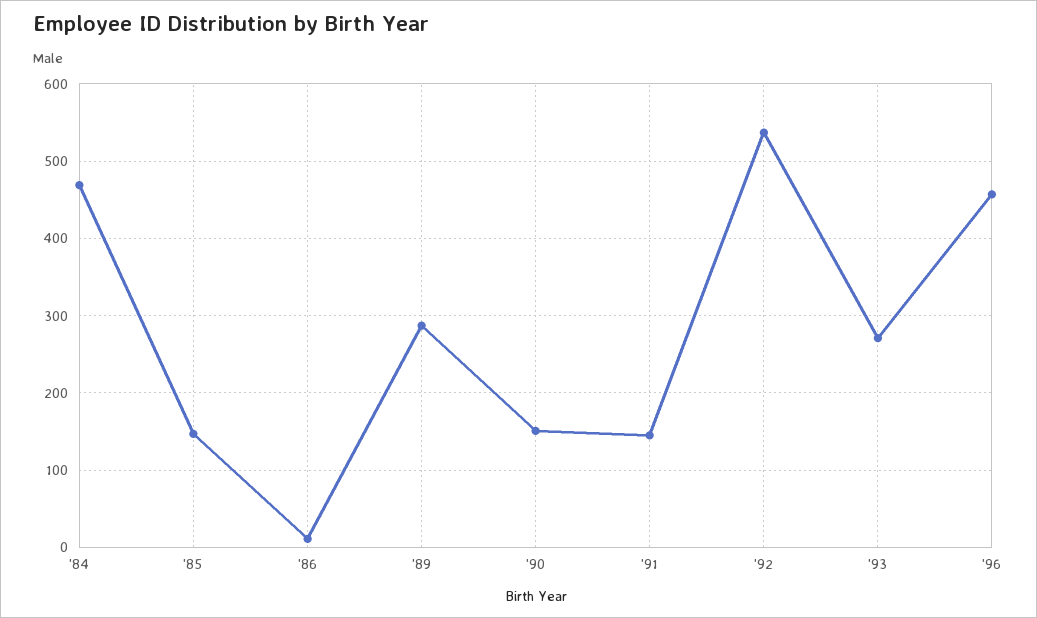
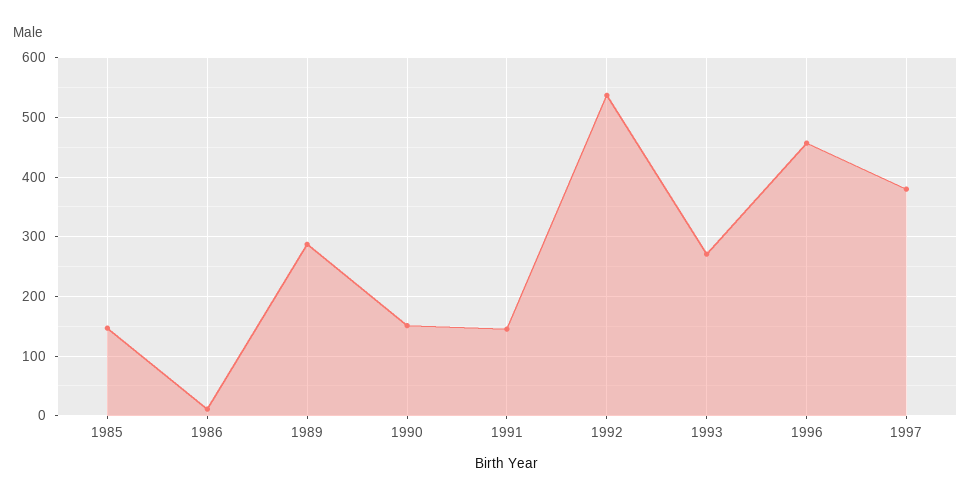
'84: 470 -> none
1997: none -> 380

